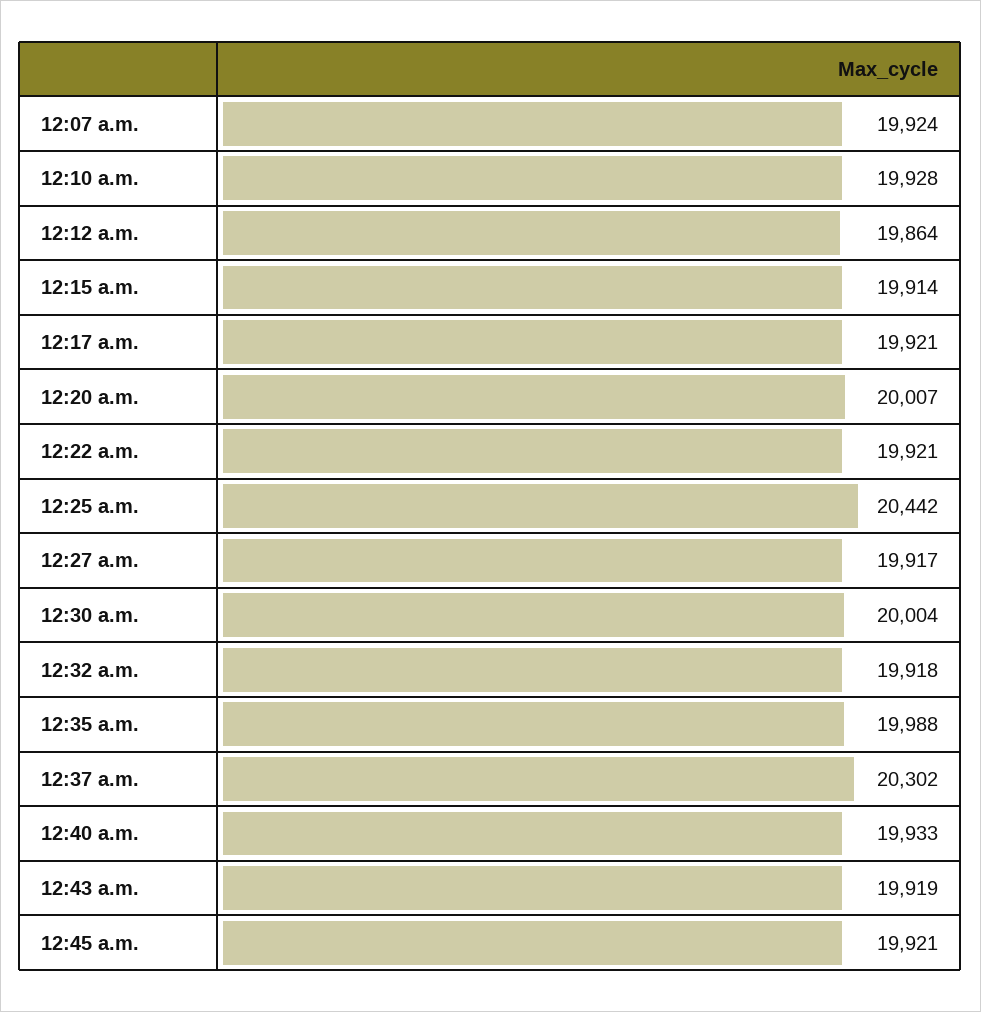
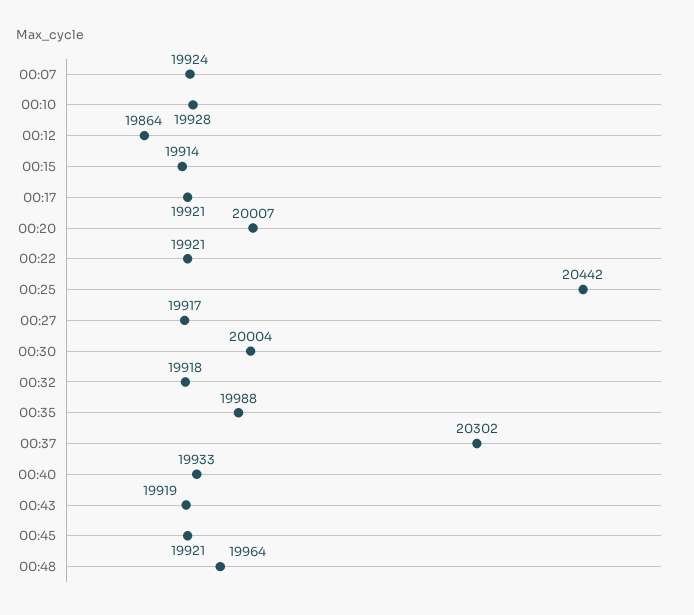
00:48: none -> 19964

